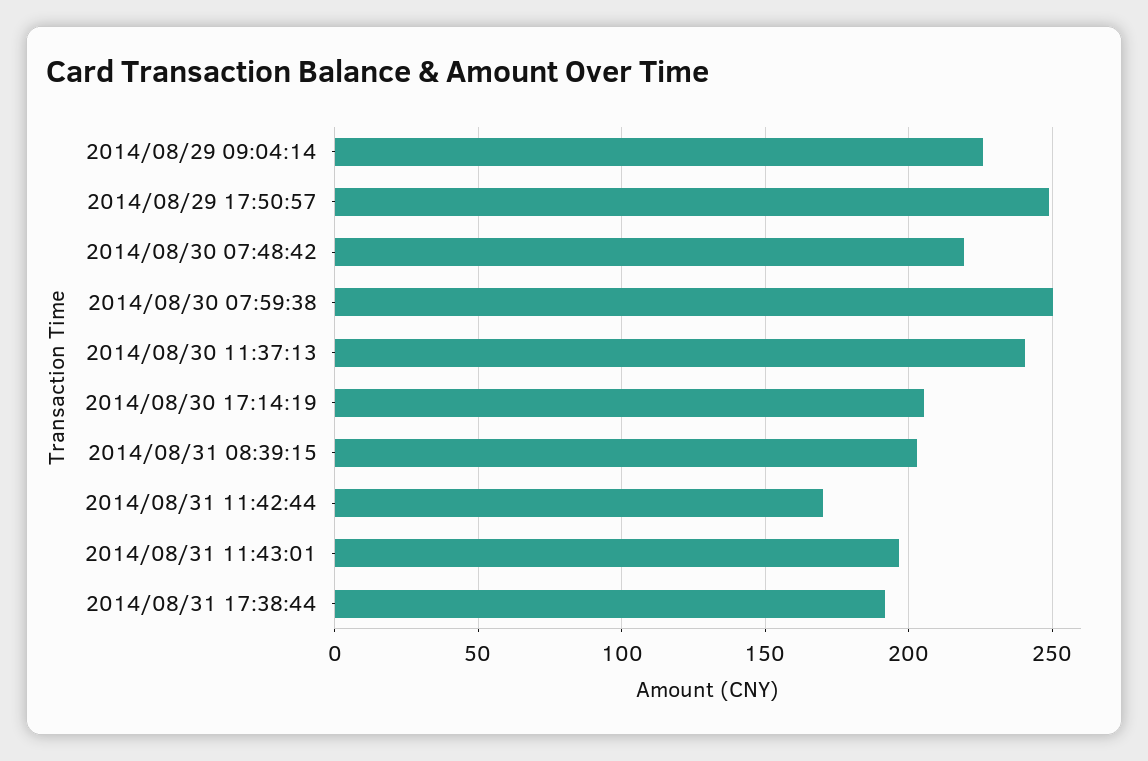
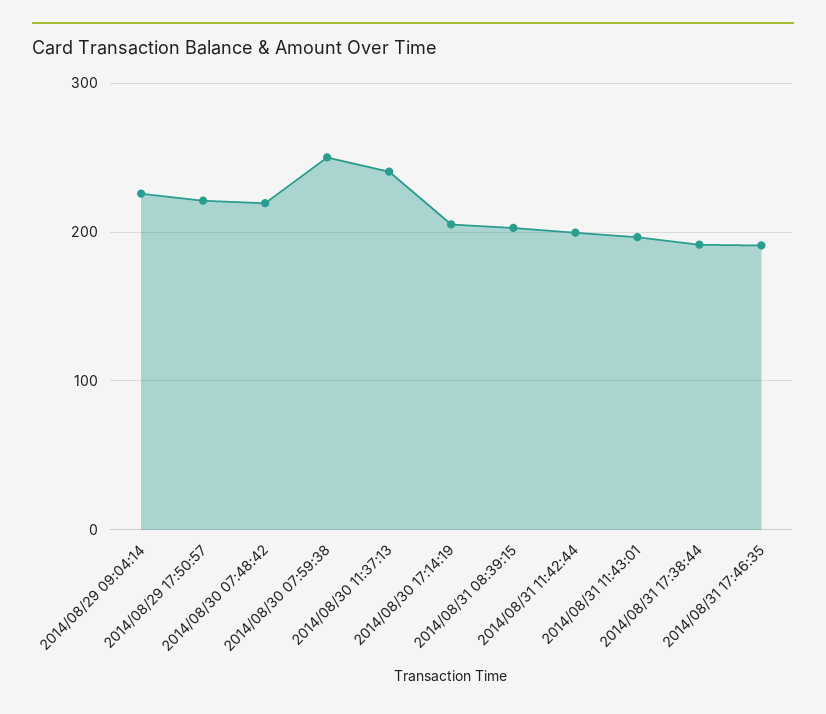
2014/08/29 17:50:57: 250 -> 220
2014/08/31 11:42:44: 170 -> 200
2014/08/31 17:46:35: none -> 190

